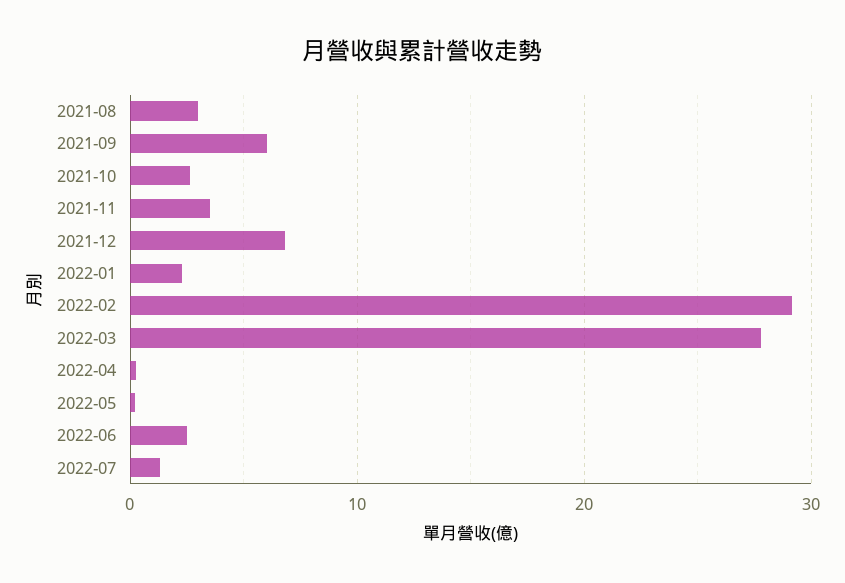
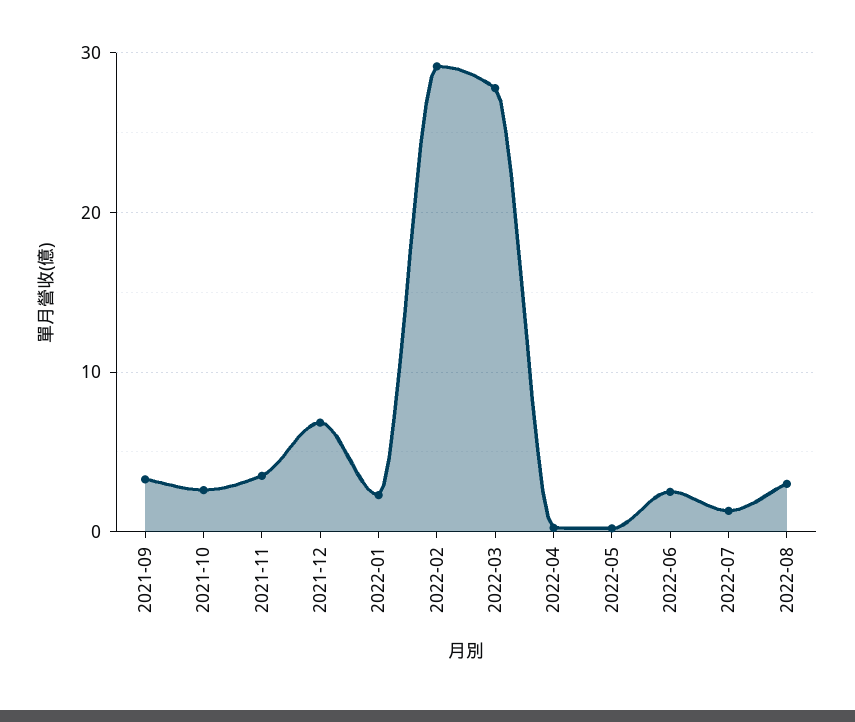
2021-08: 3 -> none
2021-09: 6 -> 3
2022-08: none -> 3

